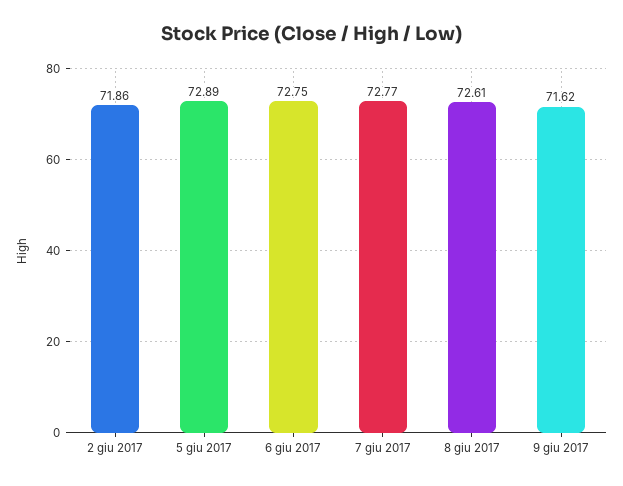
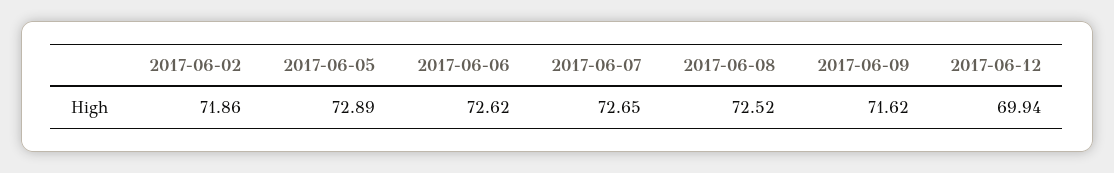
6 giu 2017: 72.75 -> 72.62
7 giu 2017: 72.77 -> 72.65
8 giu 2017: 72.61 -> 72.52
2017-06-12: none -> 69.94

